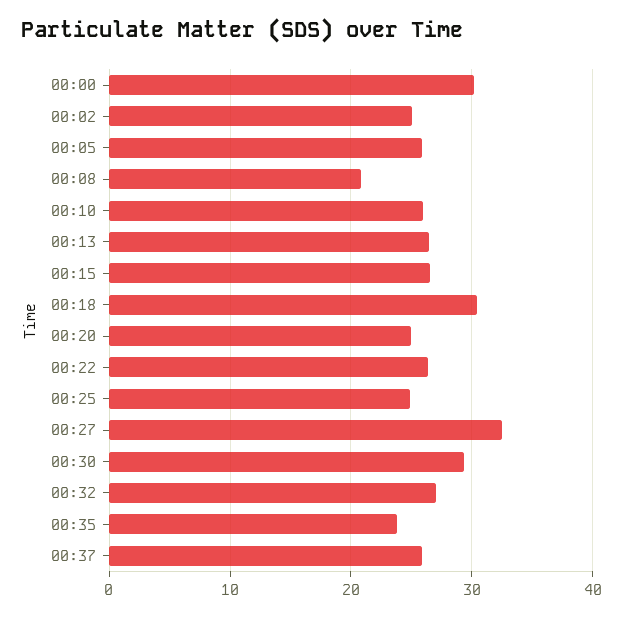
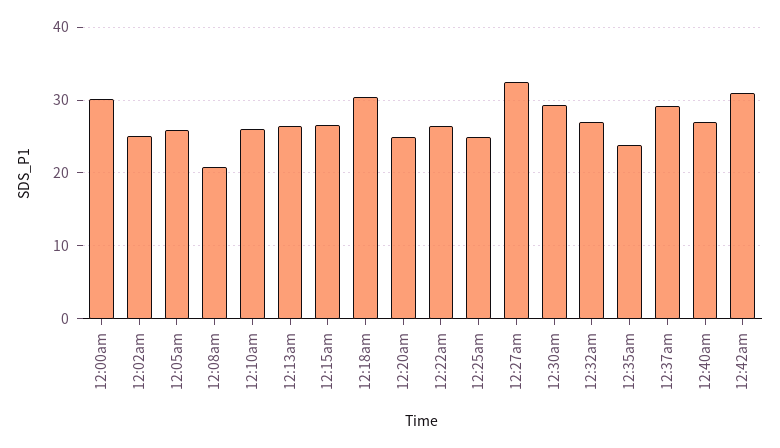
00:37: 26 -> 29
12:40am: none -> 27
12:42am: none -> 31

